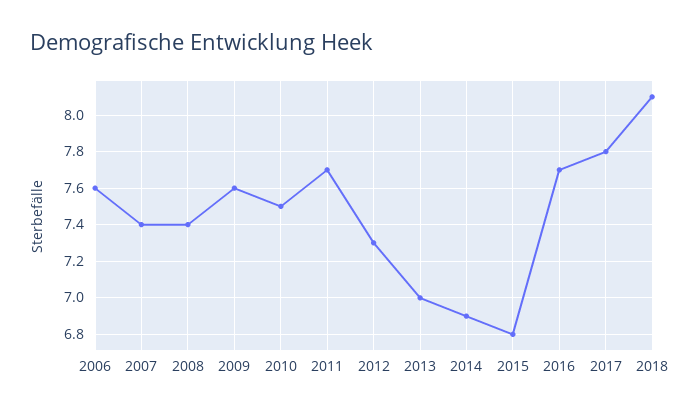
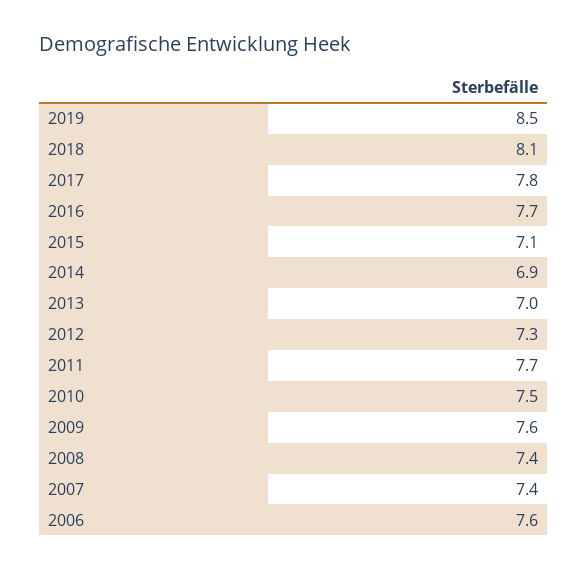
2015: 6.8 -> 7.1
2019: none -> 8.5

